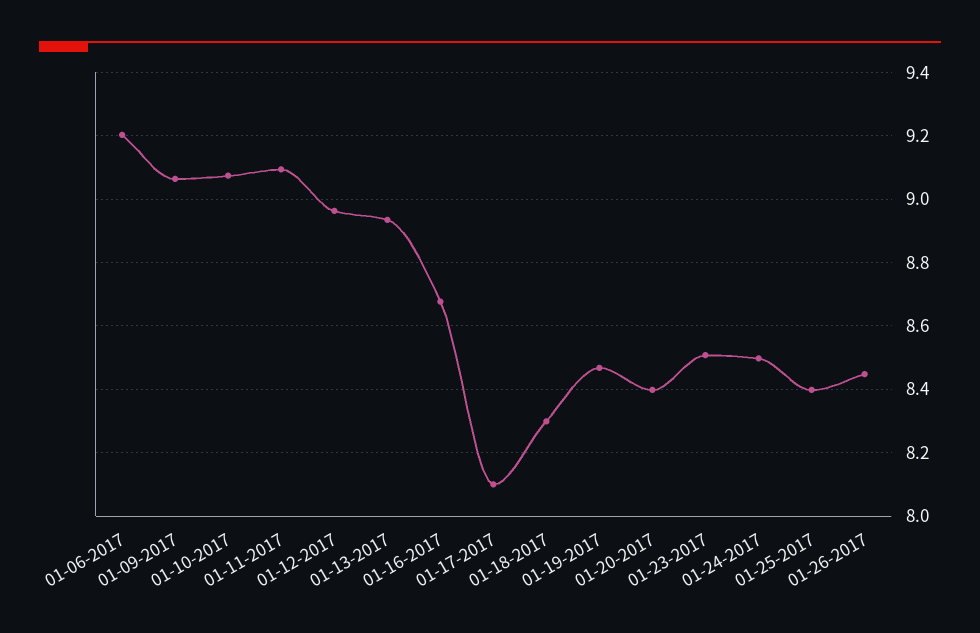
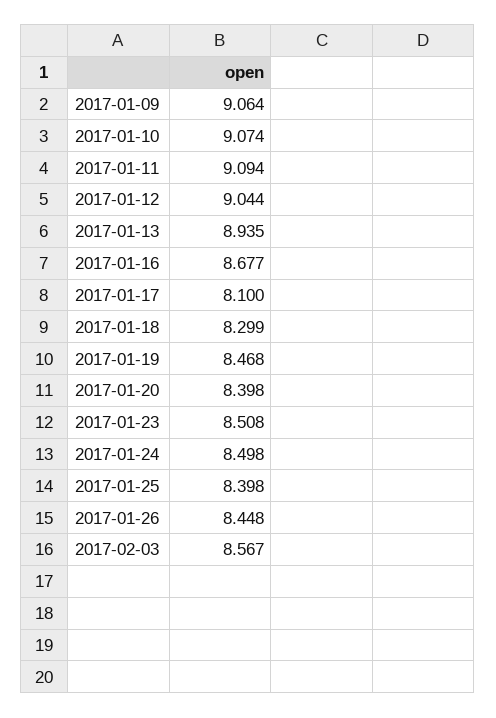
01-06-2017: 9.2 -> none
01-12-2017: 8.96 -> 9.044
2017-02-03: none -> 8.567

